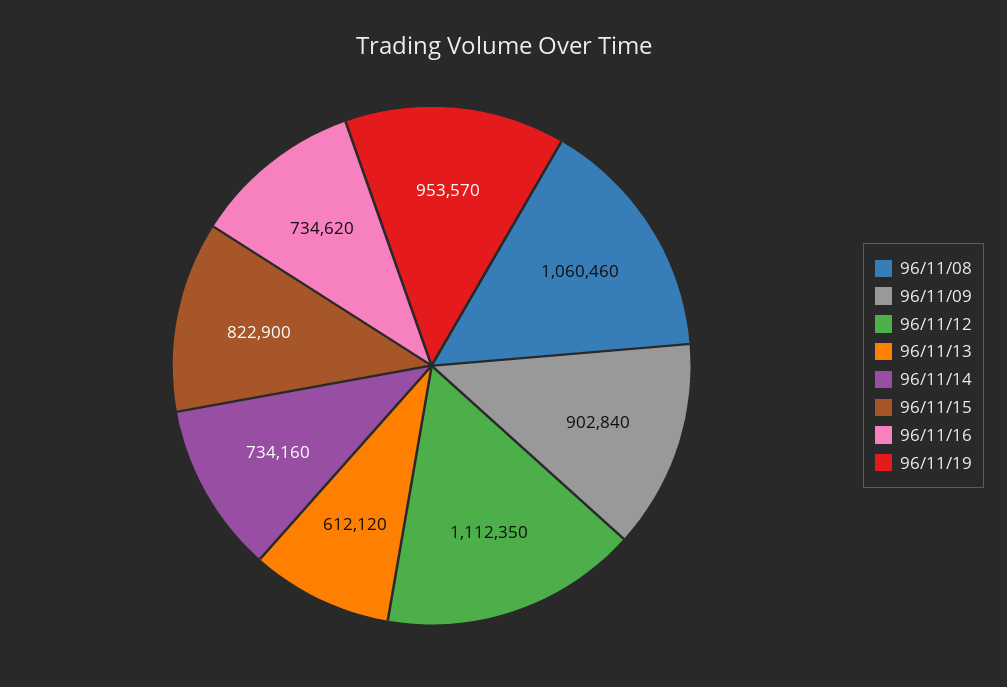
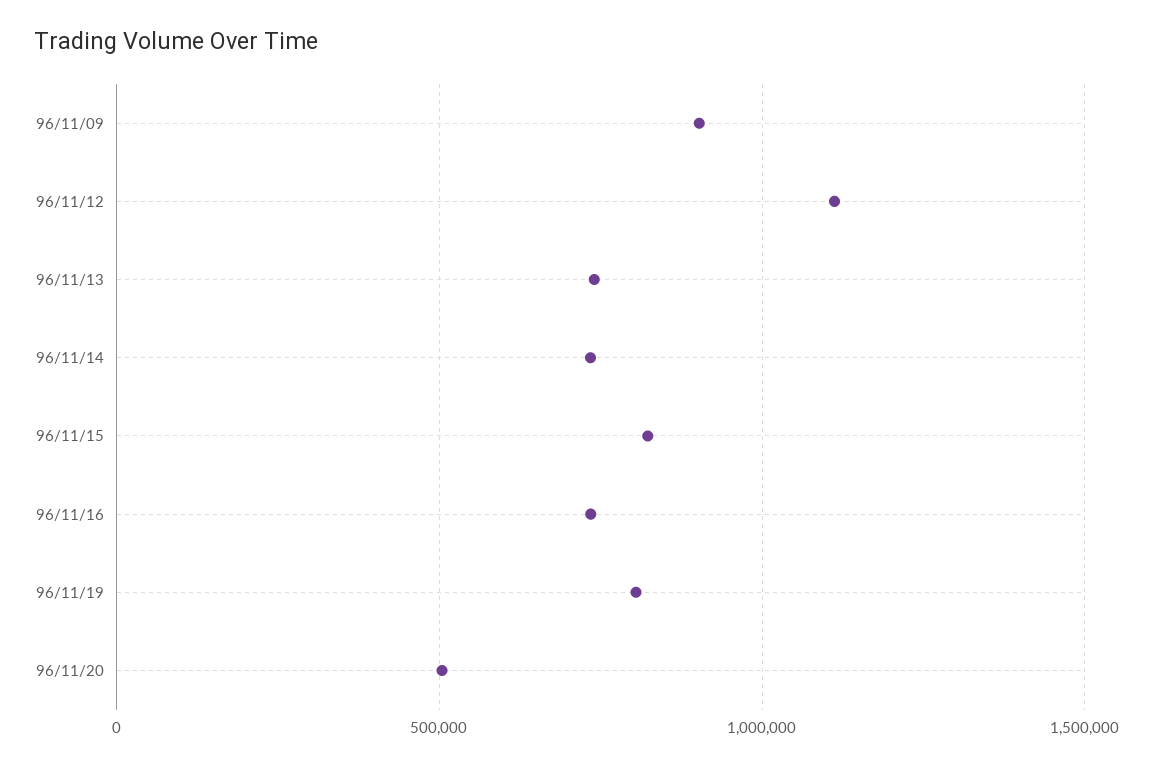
96/11/08: 1060460 -> none
96/11/13: 612120 -> 750000
96/11/19: 953570 -> 800000
96/11/20: none -> 500000

